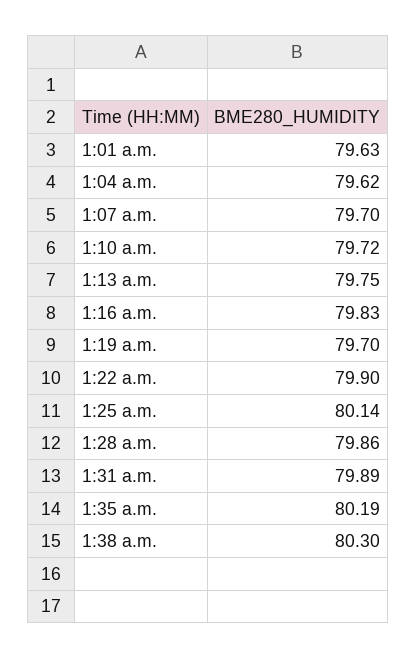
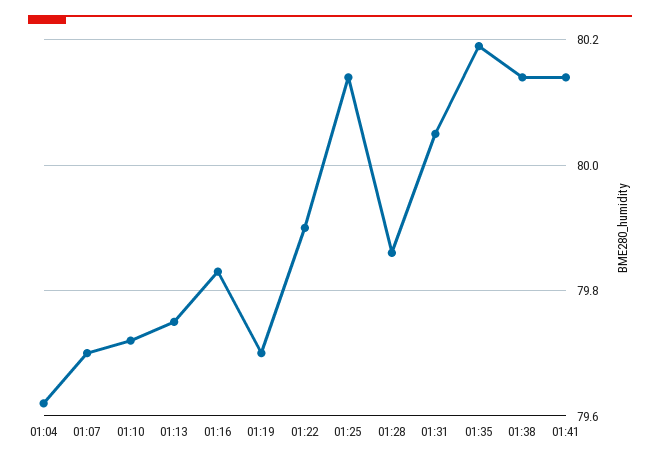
1:01 a.m.: 79.63 -> none
1:31 a.m.: 79.89 -> 80.05
1:38 a.m.: 80.3 -> 80.15
01:41: none -> 80.15

